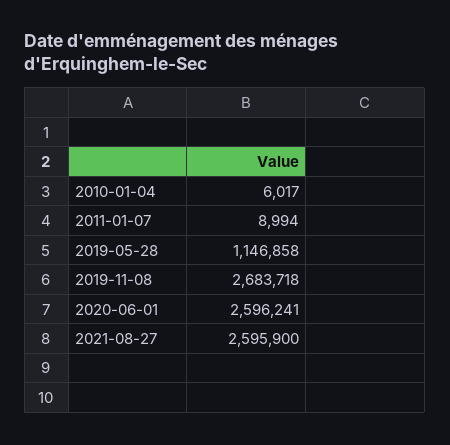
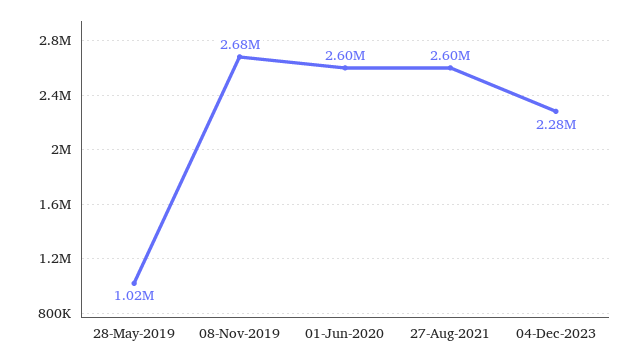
2010-01-04: 6017 -> none
2011-01-07: 8994 -> none
2019-05-28: 1146858 -> 1020000
04-Dec-2023: none -> 2280000

